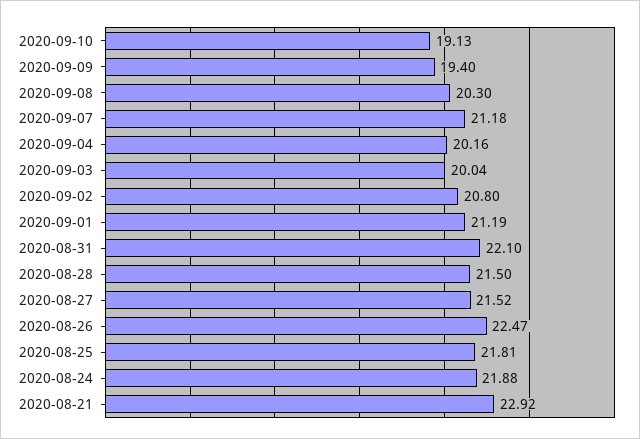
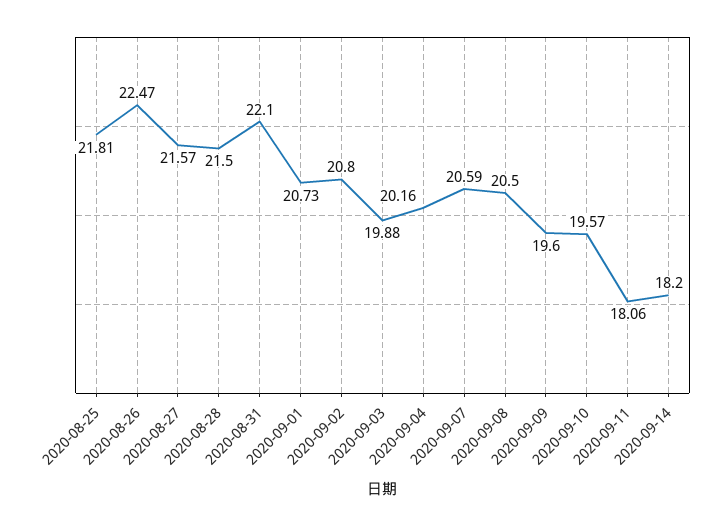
2020-09-10: 19.13 -> 19.57
2020-09-09: 19.4 -> 19.6
2020-09-08: 20.3 -> 20.5
2020-09-07: 21.18 -> 20.59
2020-09-03: 20.04 -> 19.88
2020-09-01: 21.19 -> 20.73
2020-08-27: 21.52 -> 21.57
2020-08-24: 21.88 -> none
2020-08-21: 22.92 -> none
2020-09-11: none -> 18.06
2020-09-14: none -> 18.2

